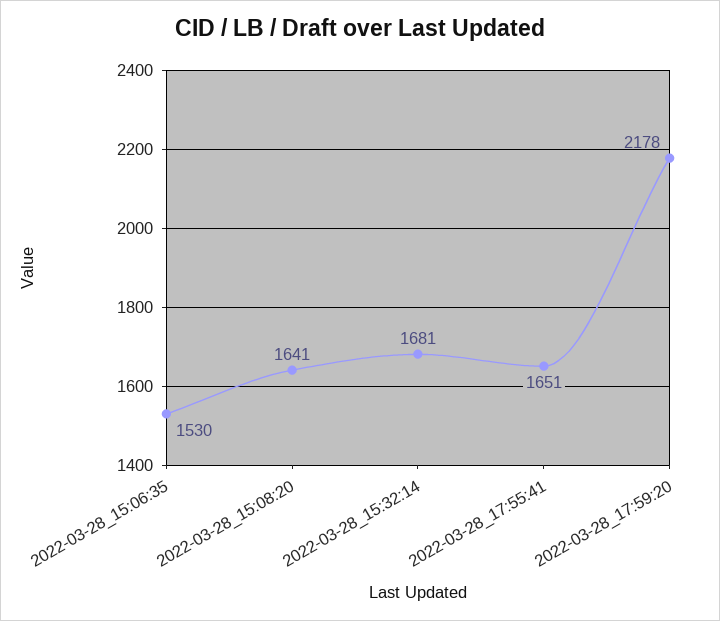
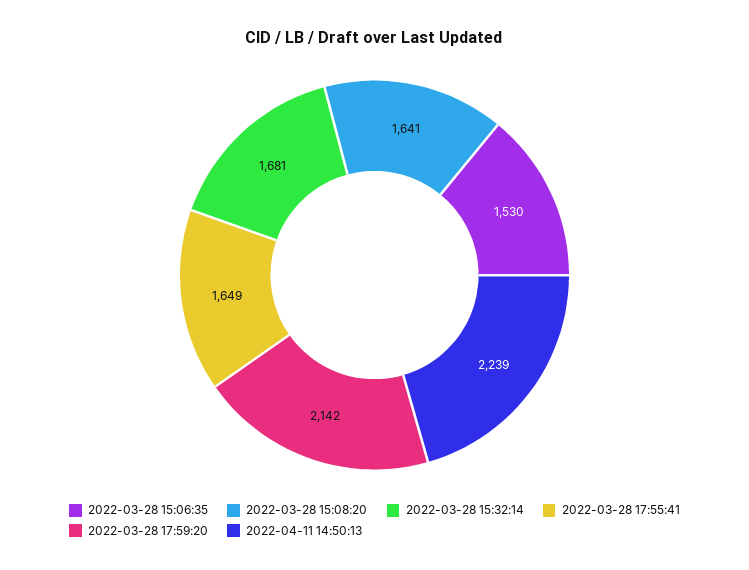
2022-03-28_17:55:41: 1651 -> 1649
2022-03-28_17:59:20: 2178 -> 2142
2022-04-11 14:50:13: none -> 2239

